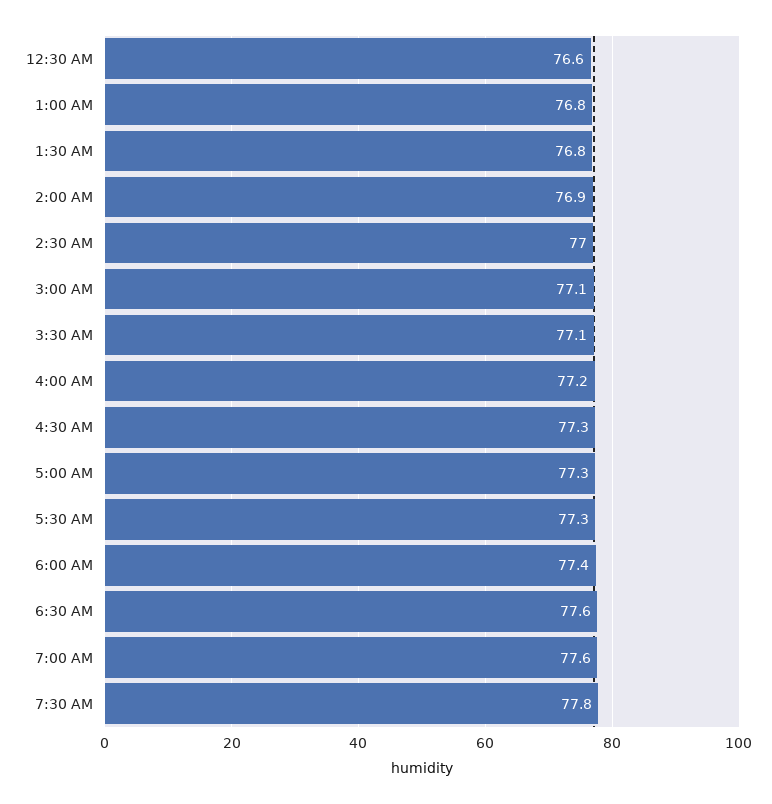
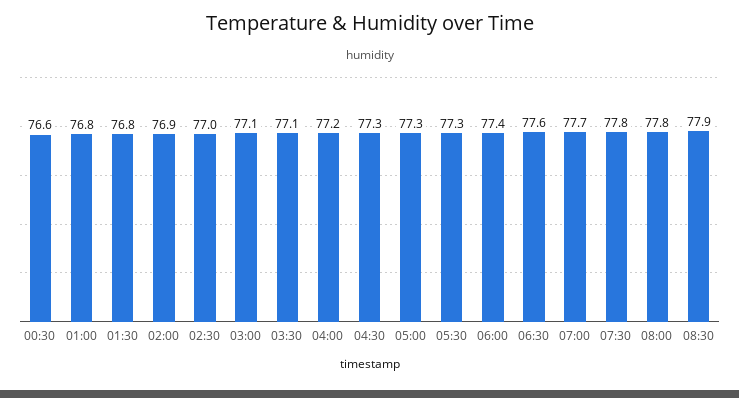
7:00 AM: 77.6 -> 77.7
08:00: none -> 77.8
08:30: none -> 77.9

